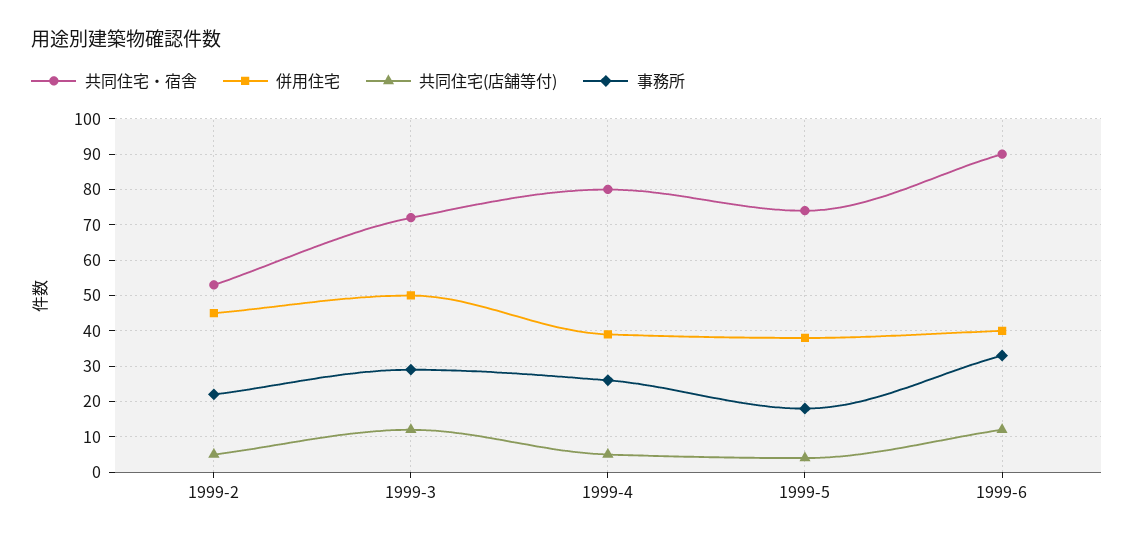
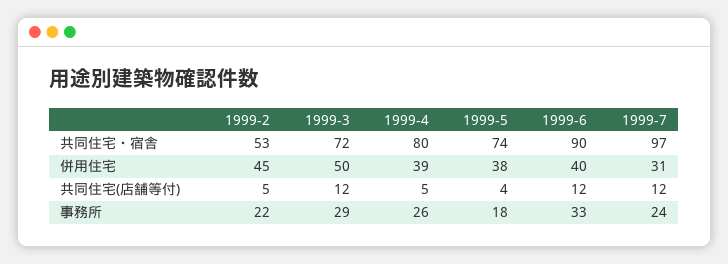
共同住宅・宿舎, 1999-7: none -> 97
併用住宅, 1999-7: none -> 31
共同住宅(店舗等付), 1999-7: none -> 12
事務所, 1999-7: none -> 24

